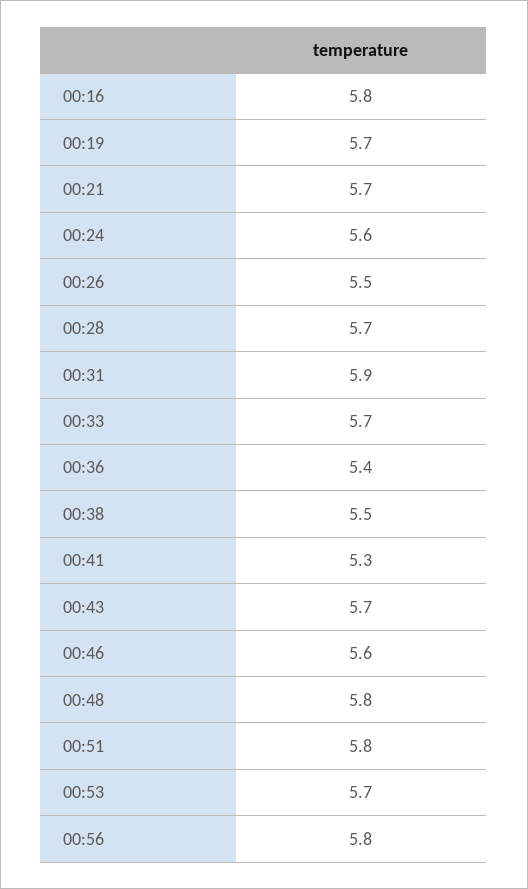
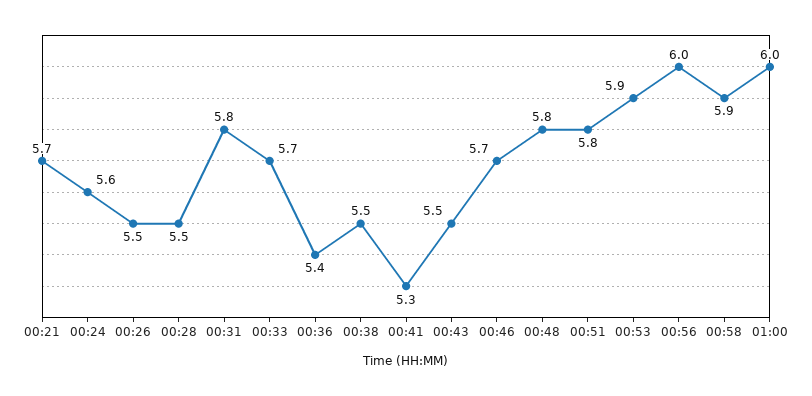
00:16: 5.8 -> none
00:19: 5.7 -> none
00:28: 5.7 -> 5.5
00:31: 5.9 -> 5.8
00:43: 5.7 -> 5.5
00:46: 5.6 -> 5.7
00:53: 5.7 -> 5.9
00:56: 5.8 -> 6
00:58: none -> 5.9
01:00: none -> 6

